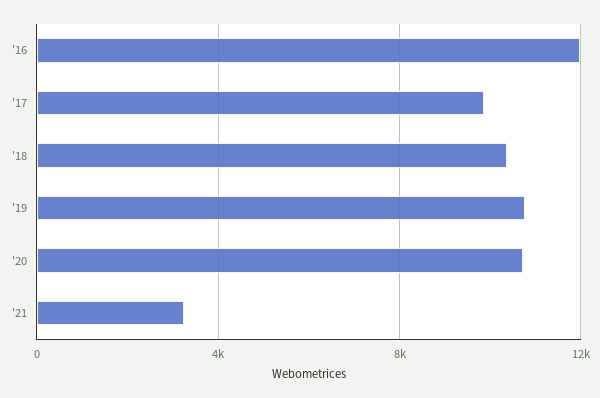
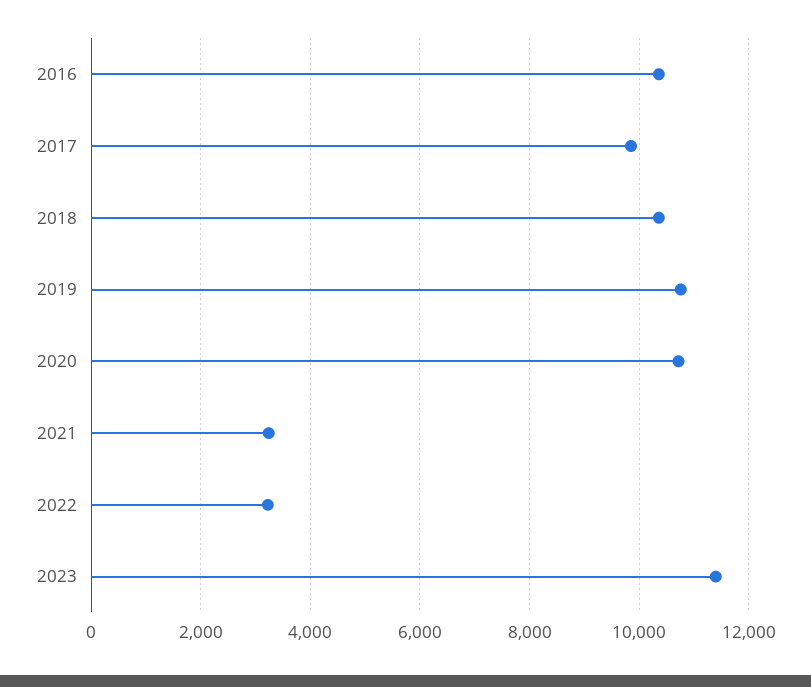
'16: 12000 -> 10400
2022: none -> 3200
2023: none -> 11400

